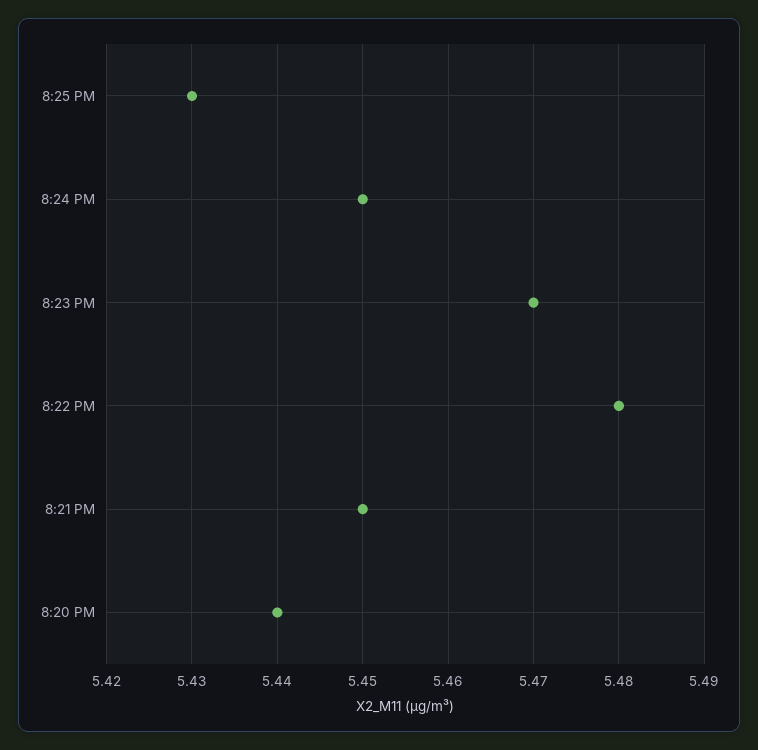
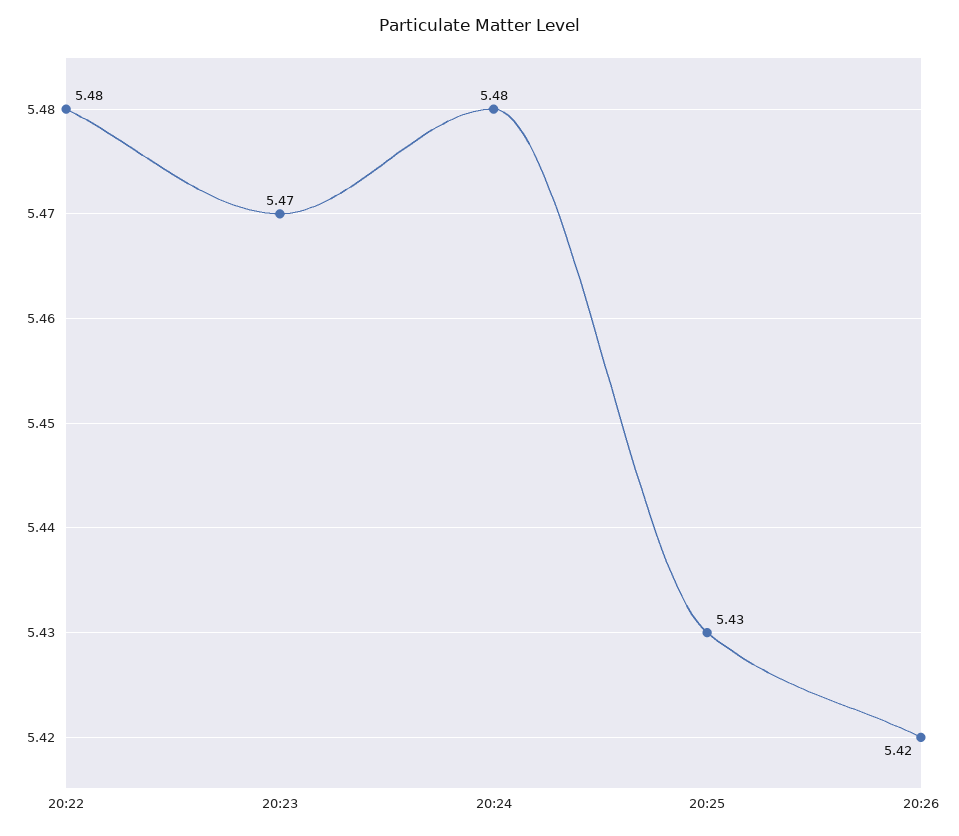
8:24 PM: 5.45 -> 5.48
8:21 PM: 5.45 -> none
8:20 PM: 5.44 -> none
20:26: none -> 5.42

